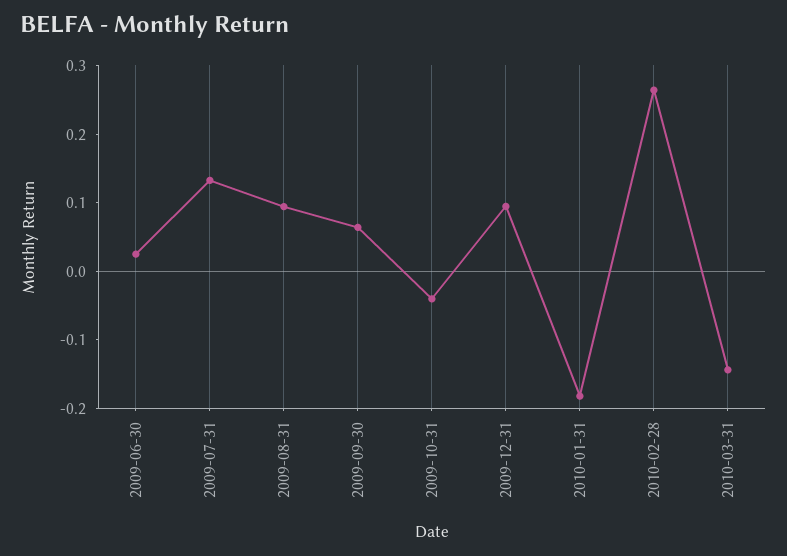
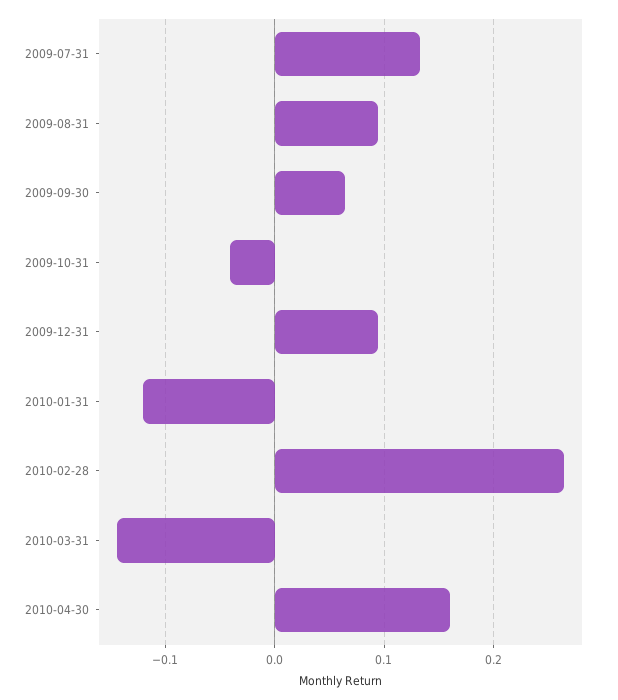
2009-06-30: 0.02 -> none
2010-01-31: -0.18 -> -0.12
2010-04-30: none -> 0.16

